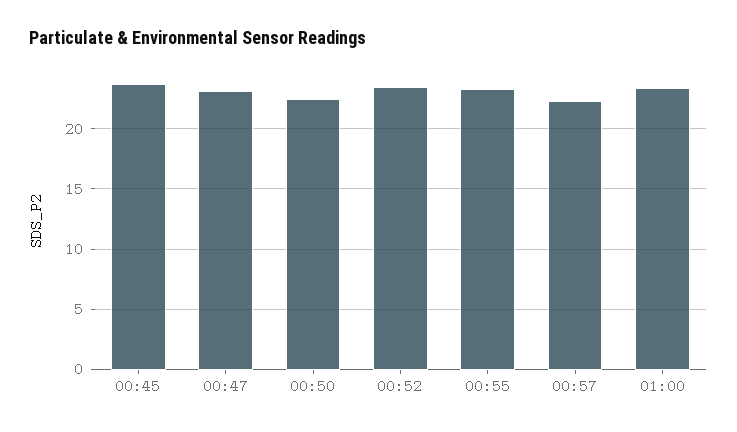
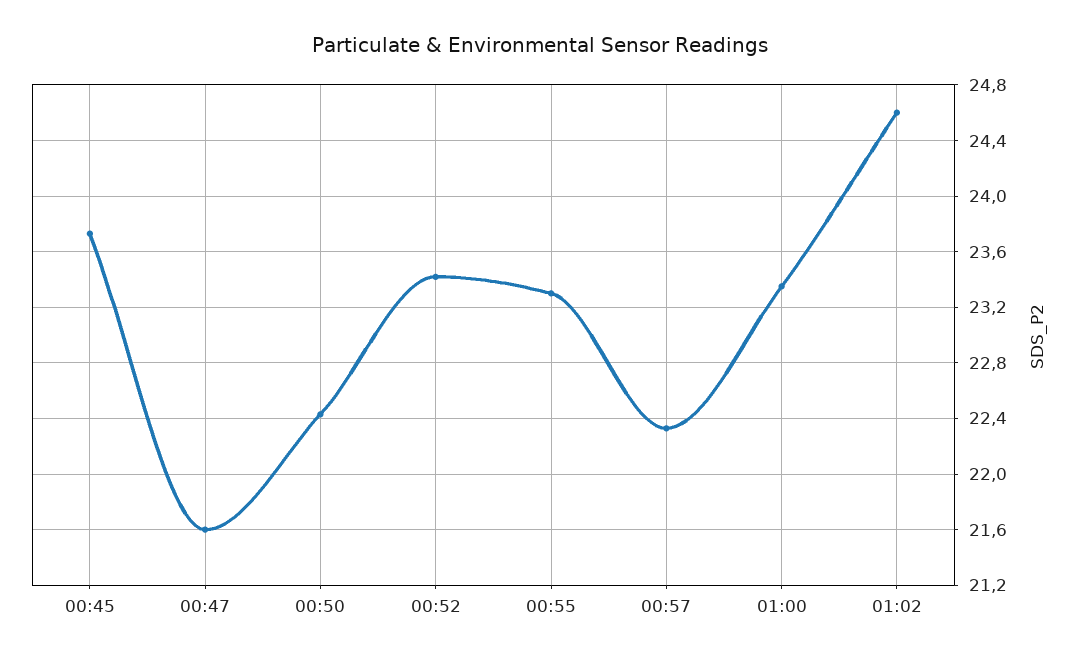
00:47: 23 -> 21.6
01:02: none -> 24.6

